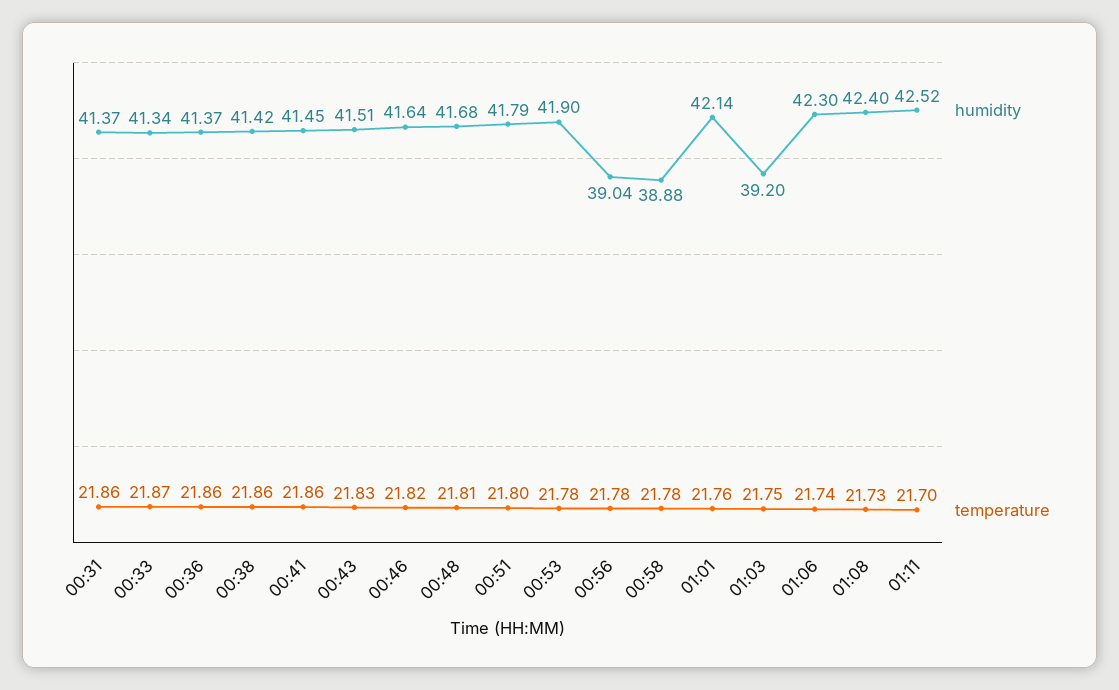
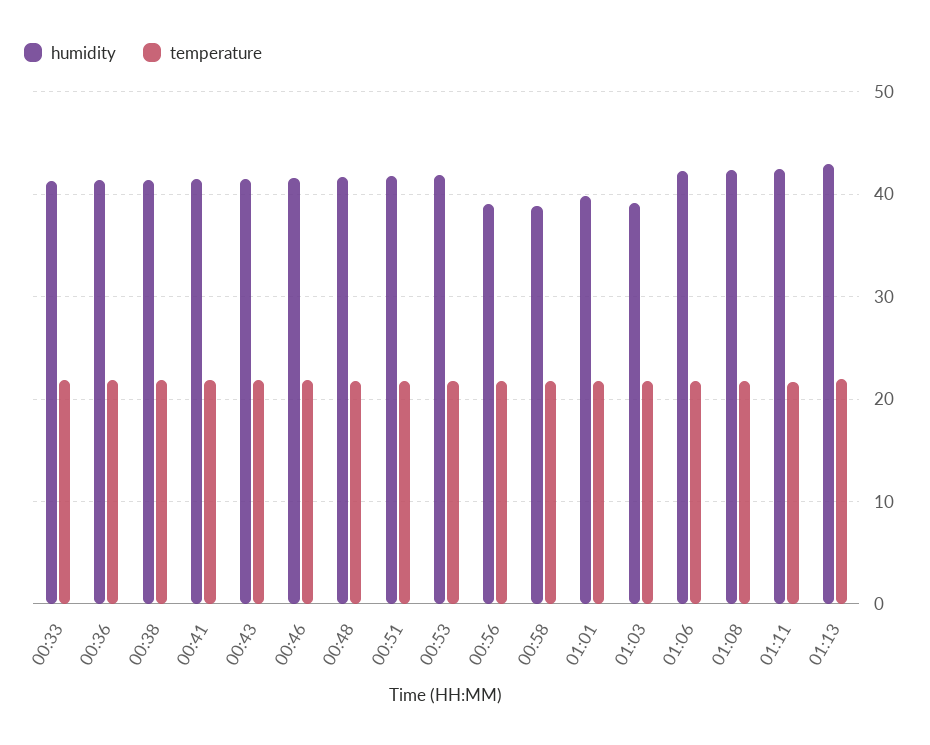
humidity, 00:31: 41.37 -> none
temperature, 00:31: 21.86 -> none
humidity, 01:01: 42.14 -> 40
humidity, 01:13: none -> 43
temperature, 01:13: none -> 22

